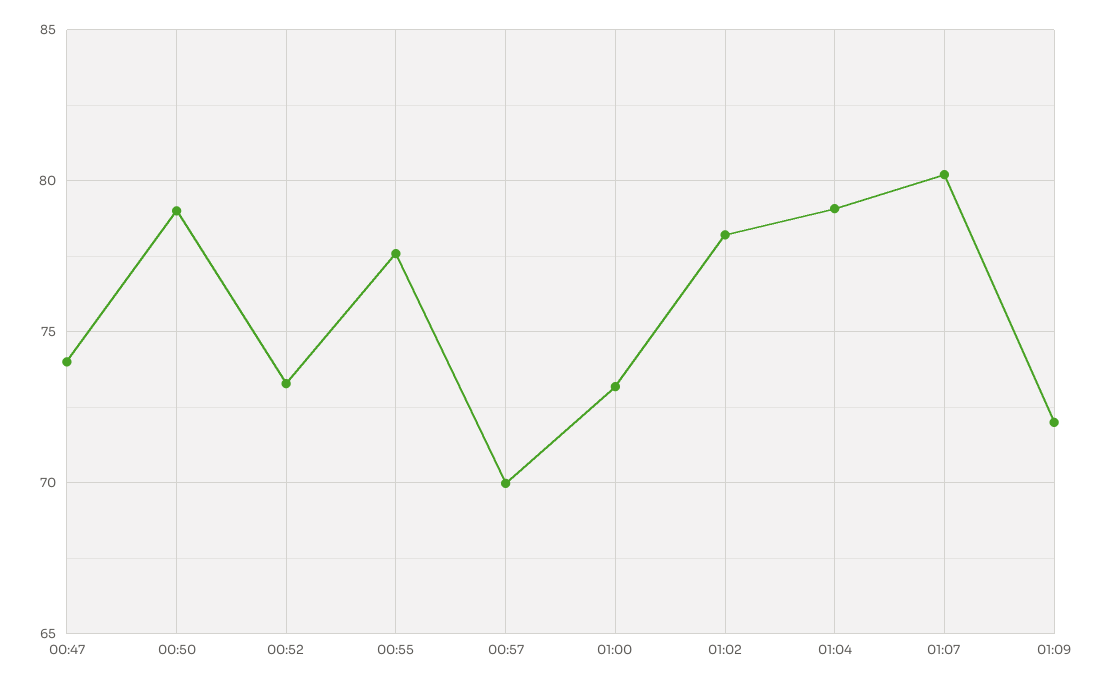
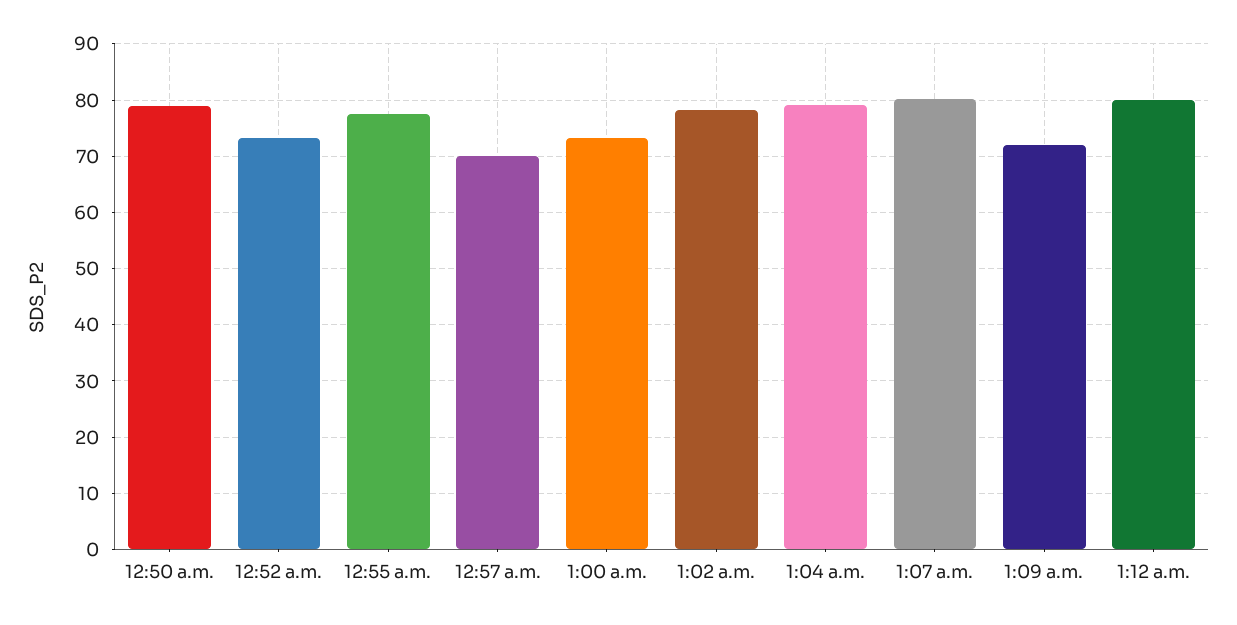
00:47: 74 -> none
1:12 a.m.: none -> 80

